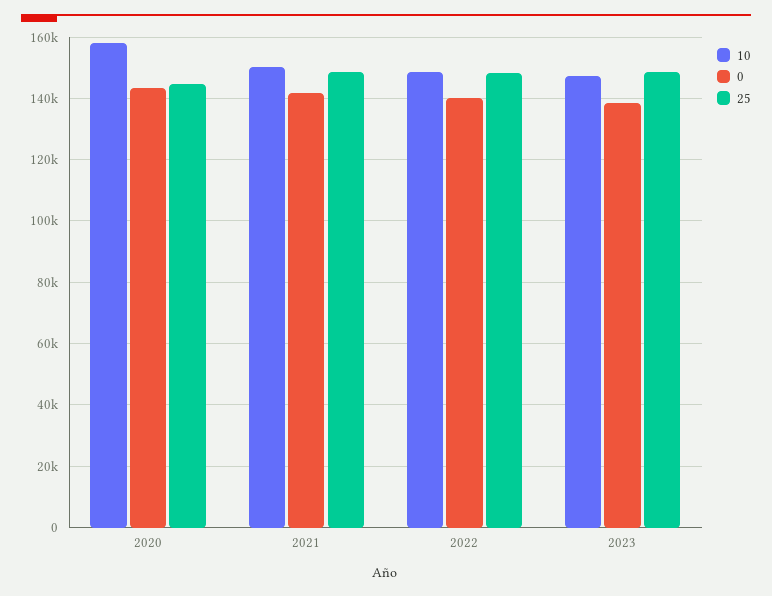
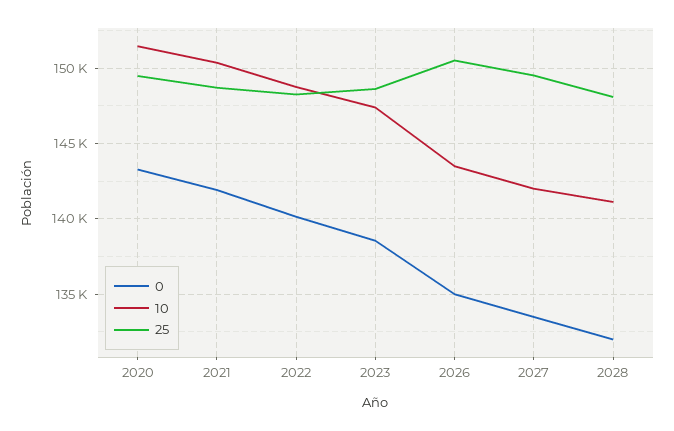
10, 2020: 158000 -> 151500
25, 2020: 144000 -> 149500
0, 2026: none -> 135000
10, 2026: none -> 143500
25, 2026: none -> 150500
0, 2027: none -> 133500
10, 2027: none -> 142000
25, 2027: none -> 149500
0, 2028: none -> 132000
10, 2028: none -> 141000
25, 2028: none -> 148000

